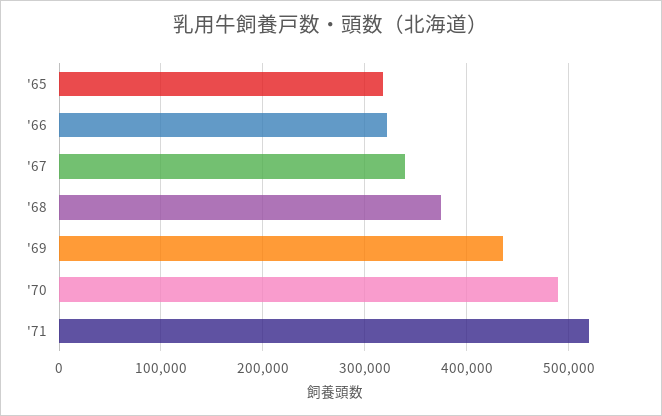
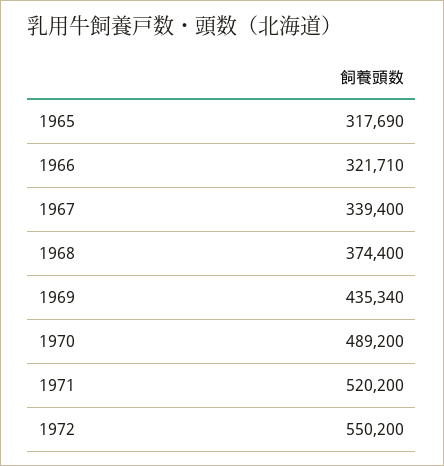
1972: none -> 550200

